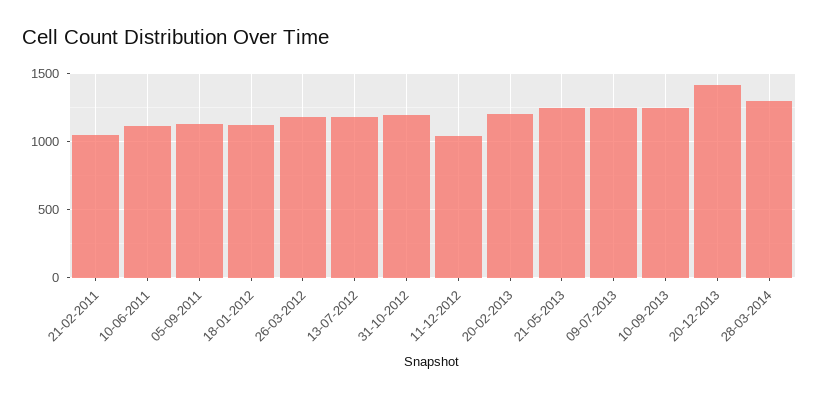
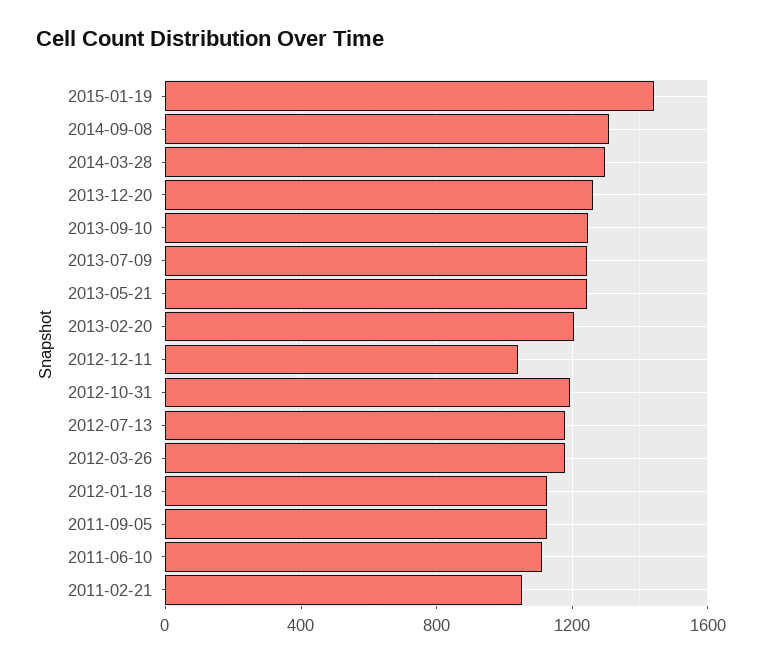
20-12-2013: 1400 -> 1250
2015-01-19: none -> 1450
2014-09-08: none -> 1300

